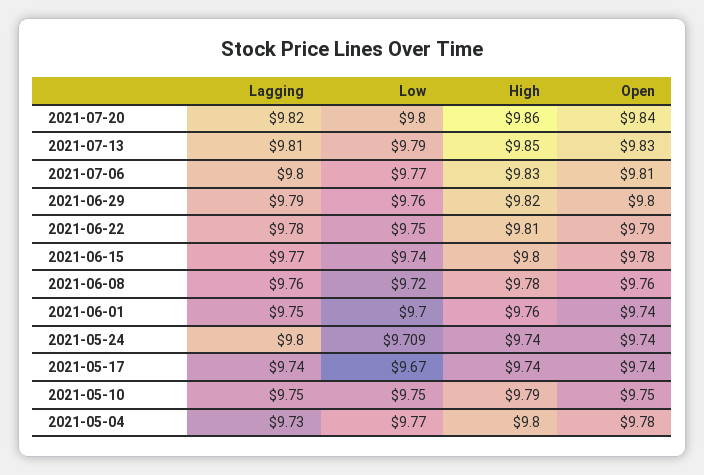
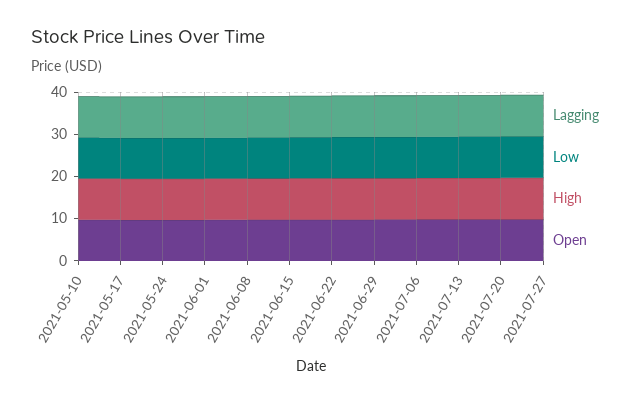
Lagging, 2021-05-04: 9.73 -> none
Low, 2021-05-04: 9.77 -> none
High, 2021-05-04: 9.8 -> none
Open, 2021-05-04: 9.78 -> none
Lagging, 2021-07-27: none -> 10
Low, 2021-07-27: none -> 10
High, 2021-07-27: none -> 10
Open, 2021-07-27: none -> 10

